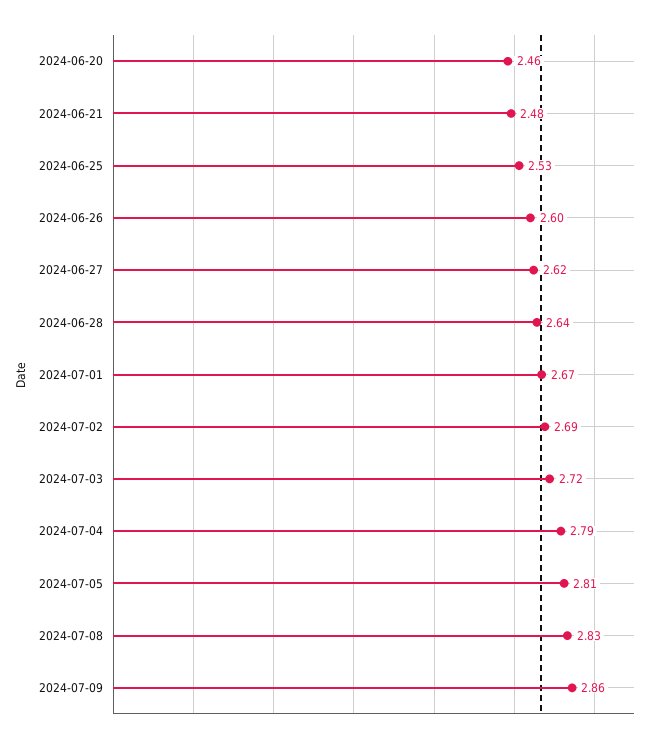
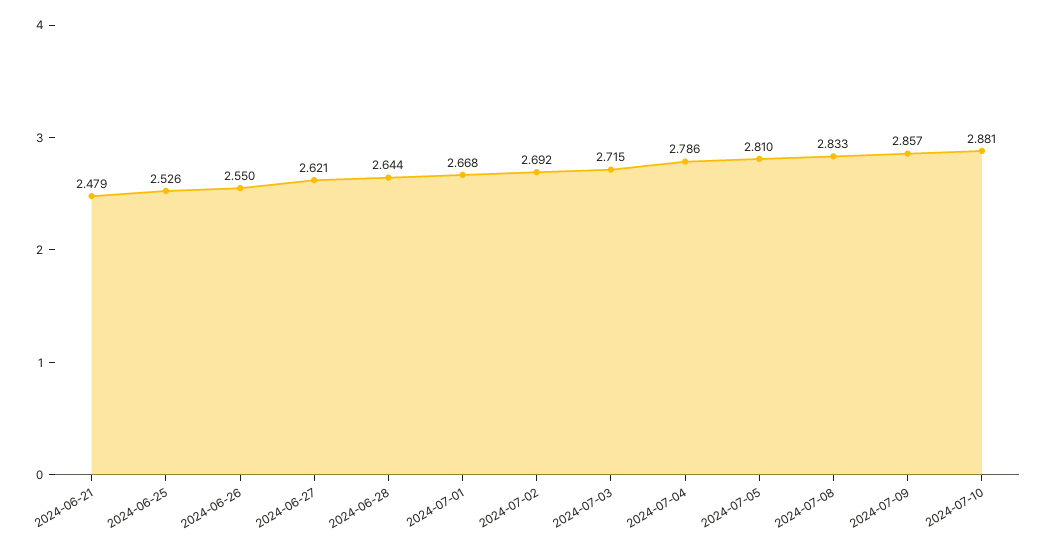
2024-06-20: 2.46 -> none
2024-06-26: 2.6 -> 2.55
2024-07-10: none -> 2.881

